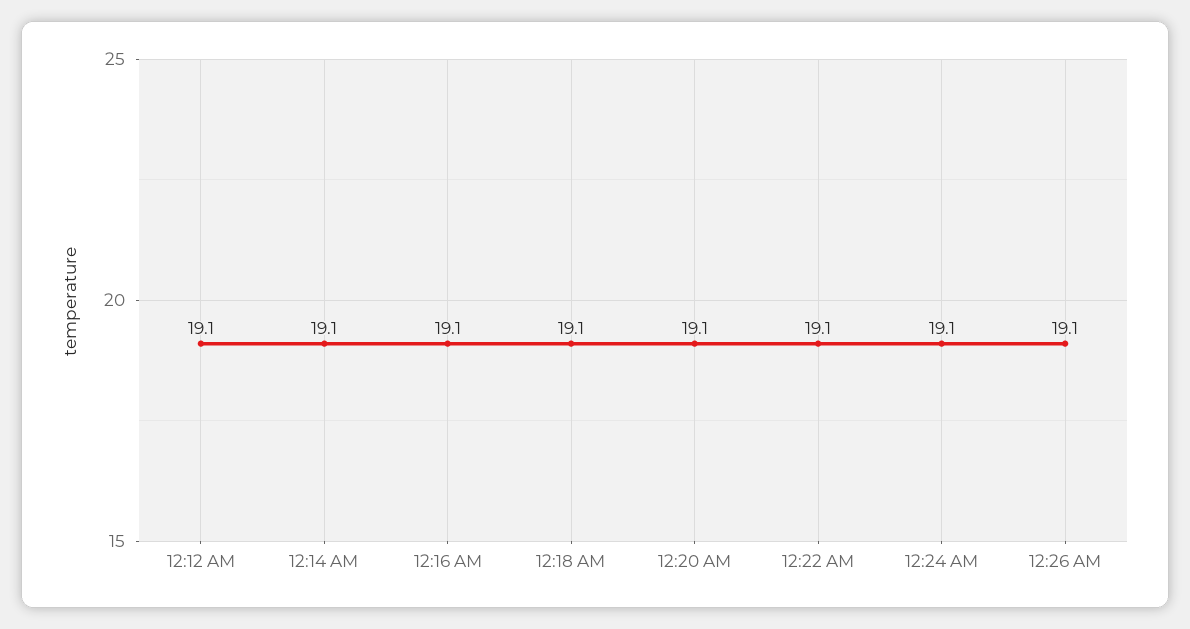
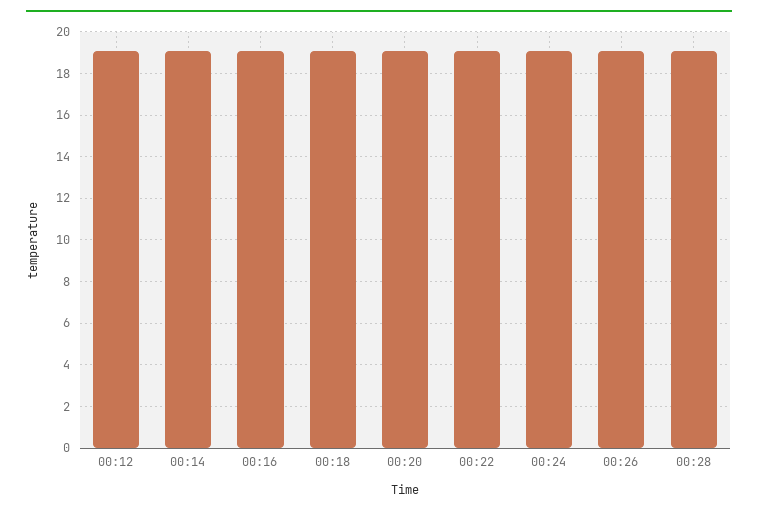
00:28: none -> 19

